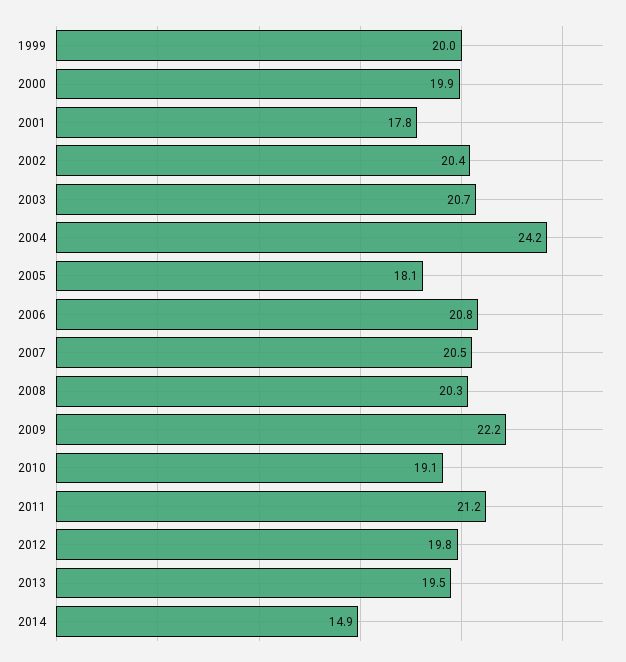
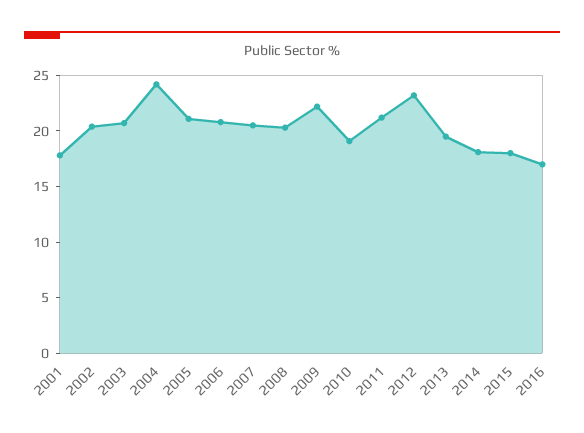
1999: 20 -> none
2000: 19.9 -> none
2005: 18.1 -> 21
2012: 19.8 -> 23
2014: 14.9 -> 18
2015: none -> 18
2016: none -> 17

